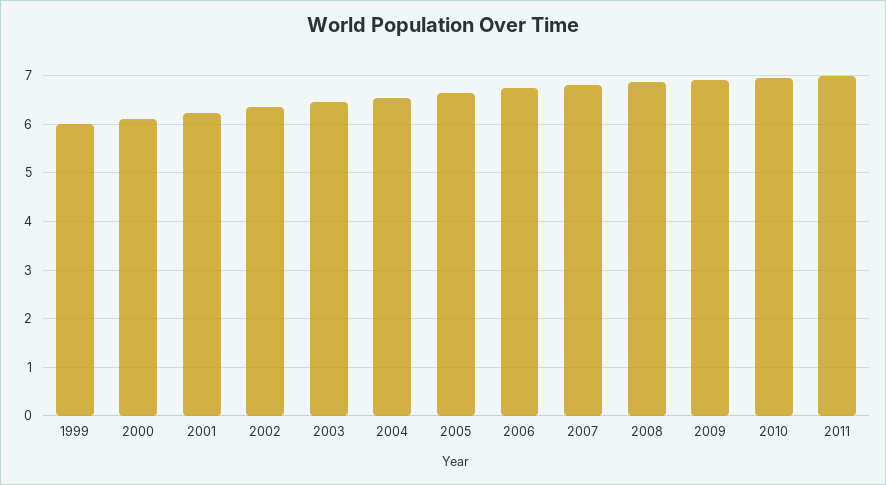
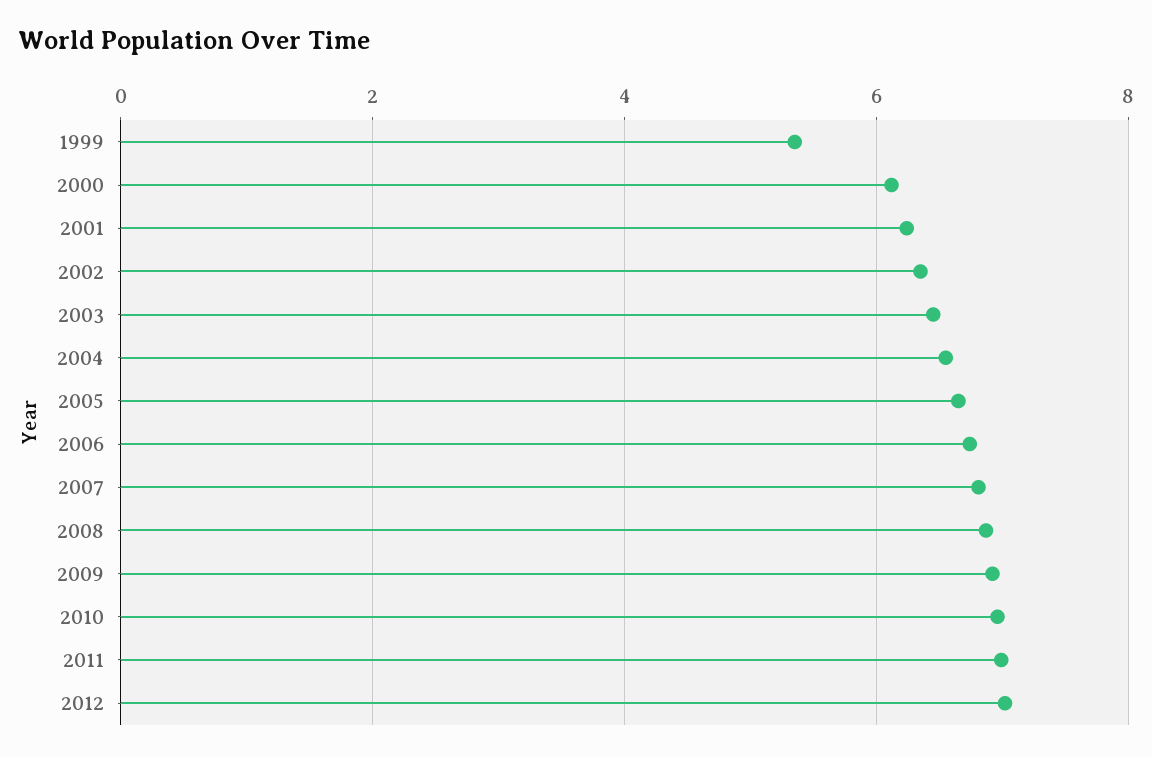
1999: 6 -> 5.4
2012: none -> 7

